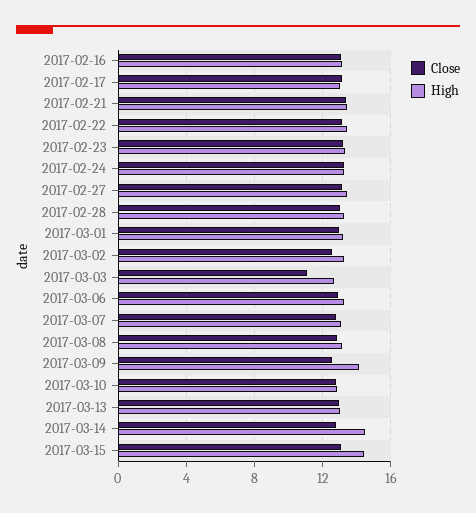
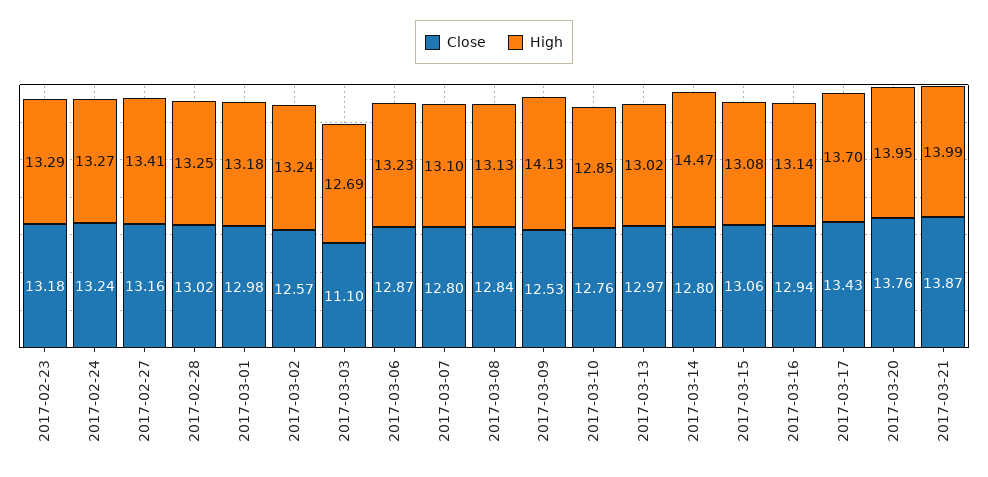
Close, 2017-02-16: 13 -> none
High, 2017-02-16: 13 -> none
Close, 2017-02-17: 13 -> none
High, 2017-02-17: 13 -> none
Close, 2017-02-21: 13.5 -> none
High, 2017-02-21: 13.5 -> none
Close, 2017-02-22: 13 -> none
High, 2017-02-22: 13.5 -> none
High, 2017-03-15: 14.5 -> 13.08
Close, 2017-03-16: none -> 12.94
High, 2017-03-16: none -> 13.14
Close, 2017-03-17: none -> 13.43
High, 2017-03-17: none -> 13.7
Close, 2017-03-20: none -> 13.76
High, 2017-03-20: none -> 13.95
Close, 2017-03-21: none -> 13.87
High, 2017-03-21: none -> 13.99

